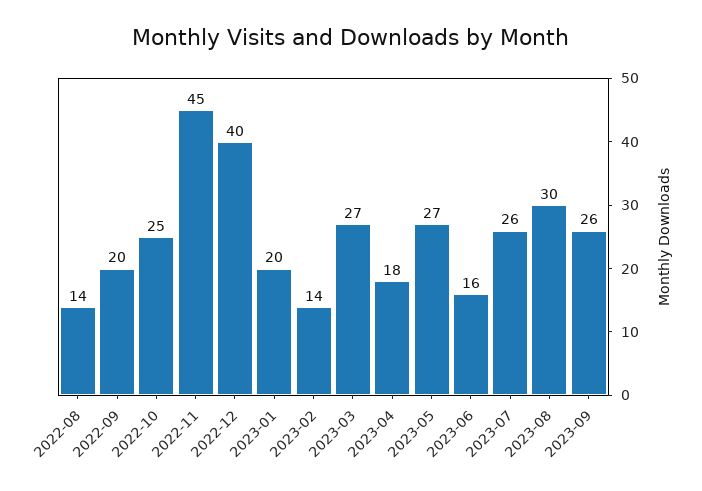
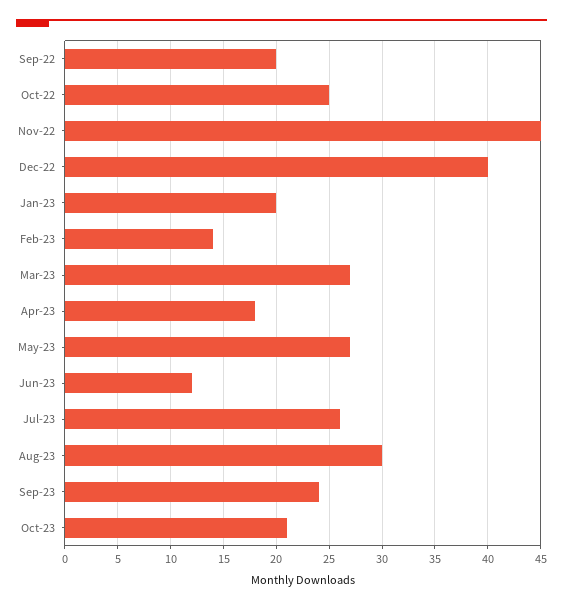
2022-08: 14 -> none
2023-06: 16 -> 12
2023-09: 26 -> 24
Oct-23: none -> 21

